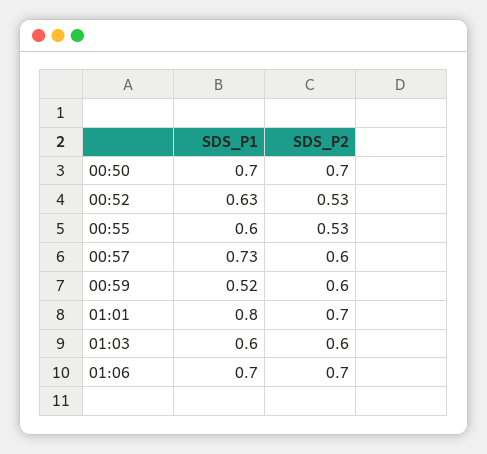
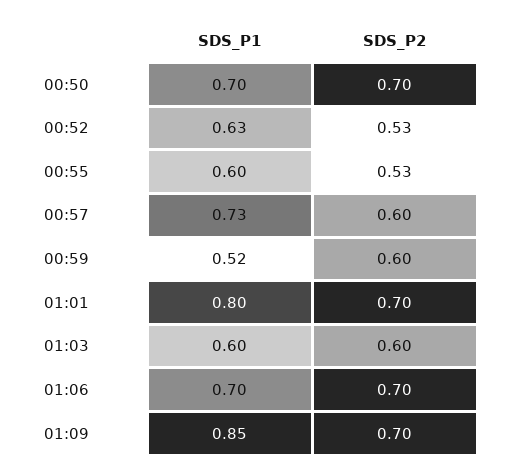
SDS_P1, 01:09: none -> 0.85
SDS_P2, 01:09: none -> 0.7

